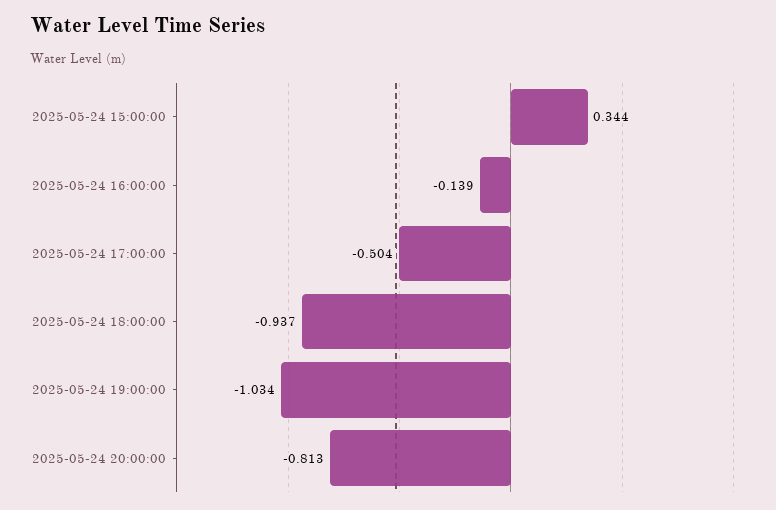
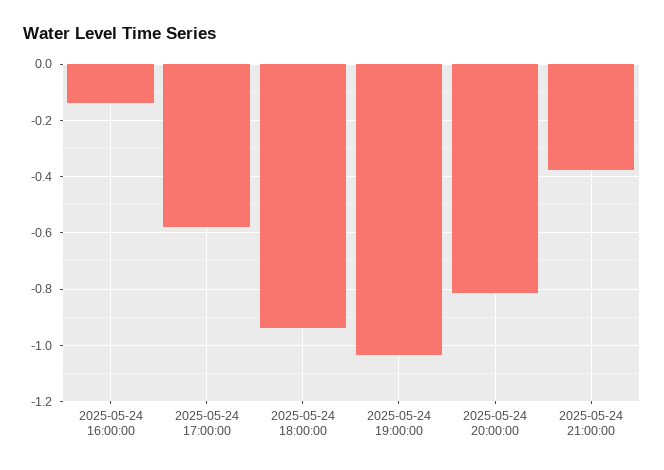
2025-05-24 15:00:00: 0.344 -> none
2025-05-24 17:00:00: -0.504 -> -0.575
2025-05-24 21:00:00: none -> -0.375

